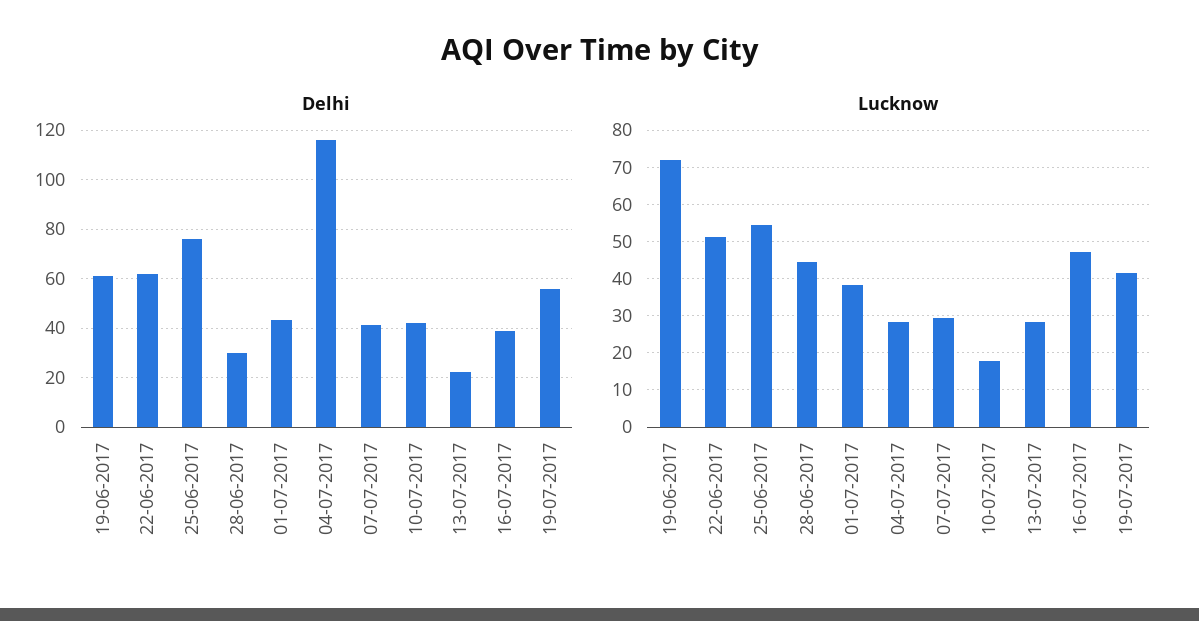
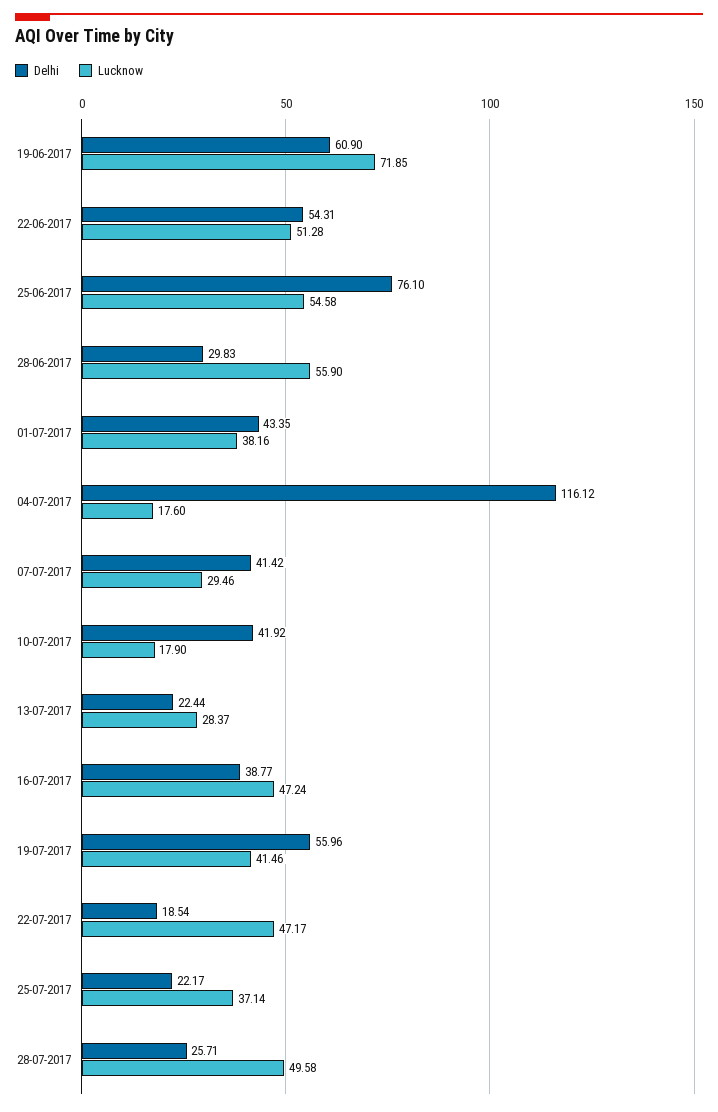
Delhi, 22-06-2017: 62.5 -> 54.31
Lucknow, 28-06-2017: 44 -> 55.9
Lucknow, 04-07-2017: 28 -> 17.6
Delhi, 22-07-2017: none -> 18.54
Lucknow, 22-07-2017: none -> 47.17
Delhi, 25-07-2017: none -> 22.17
Lucknow, 25-07-2017: none -> 37.14
Delhi, 28-07-2017: none -> 25.71
Lucknow, 28-07-2017: none -> 49.58

